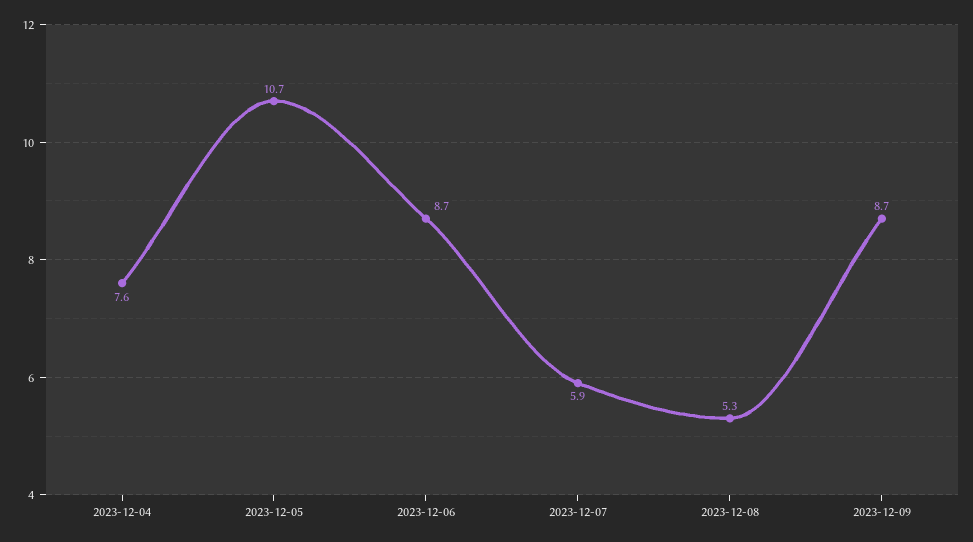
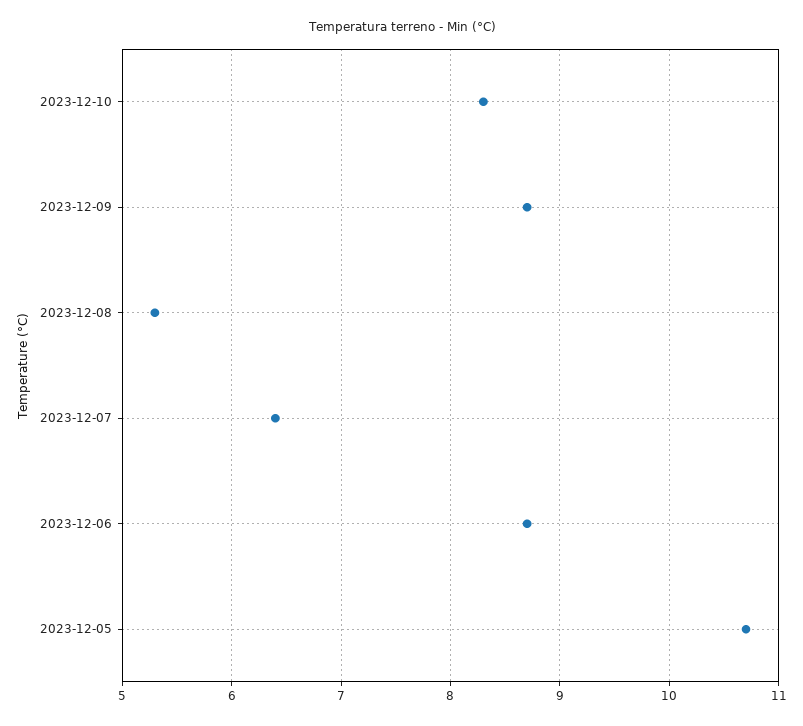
2023-12-04: 7.6 -> none
2023-12-07: 5.9 -> 6.4
2023-12-10: none -> 8.3

